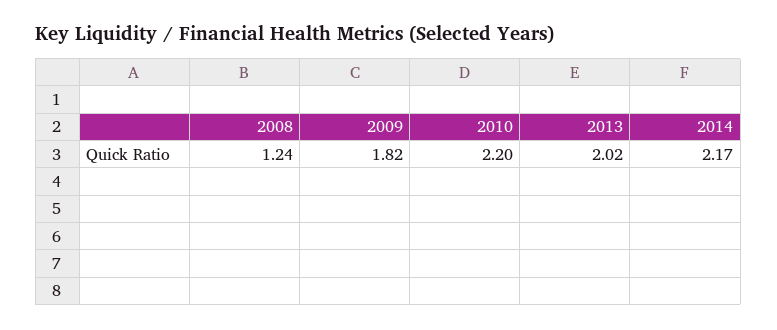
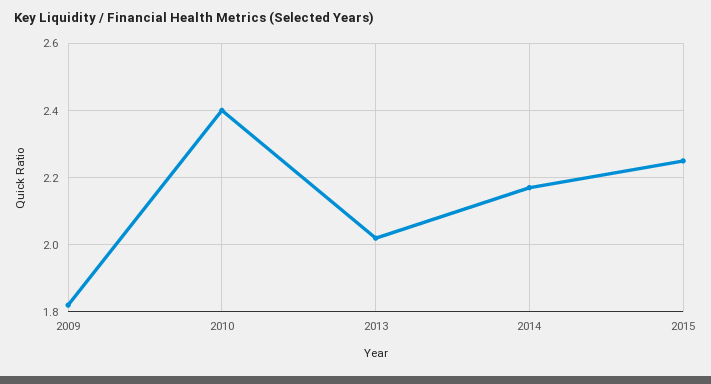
2008: 1.24 -> none
2010: 2.2 -> 2.4
2015: none -> 2.25

